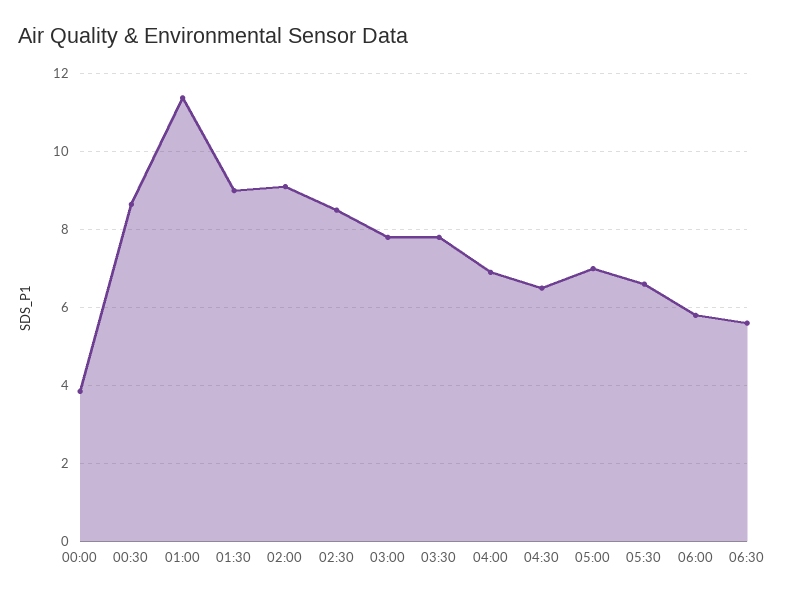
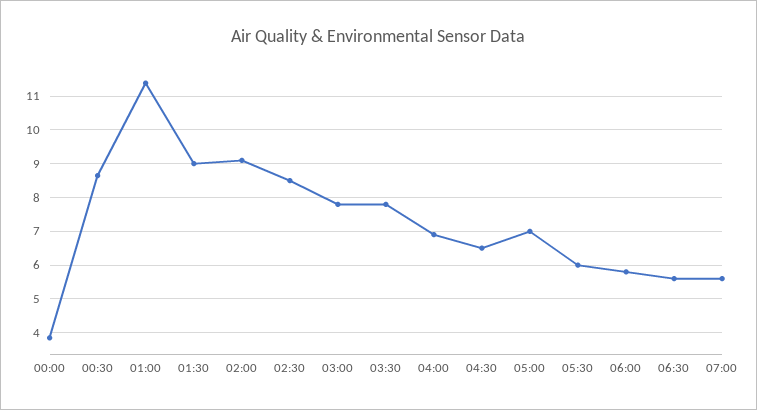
05:30: 6.6 -> 6
07:00: none -> 5.6

